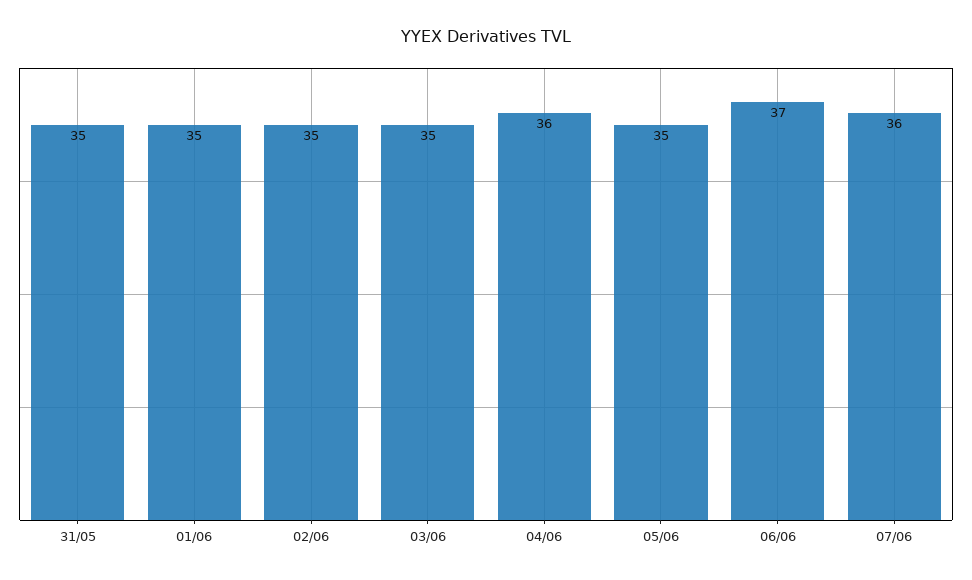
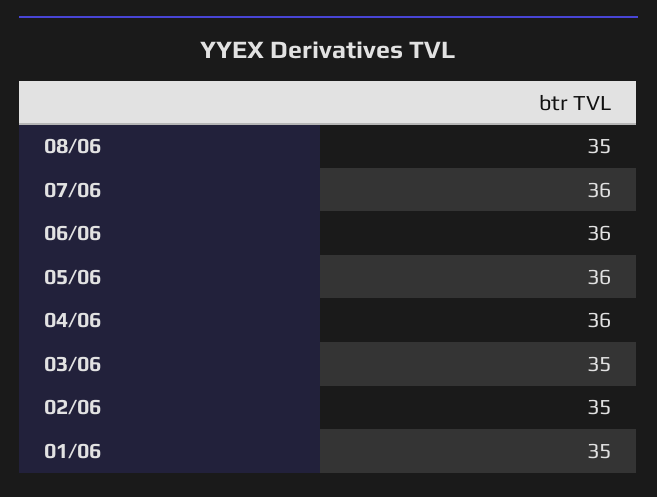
31/05: 35 -> none
05/06: 35 -> 36
06/06: 37 -> 36
08/06: none -> 35

